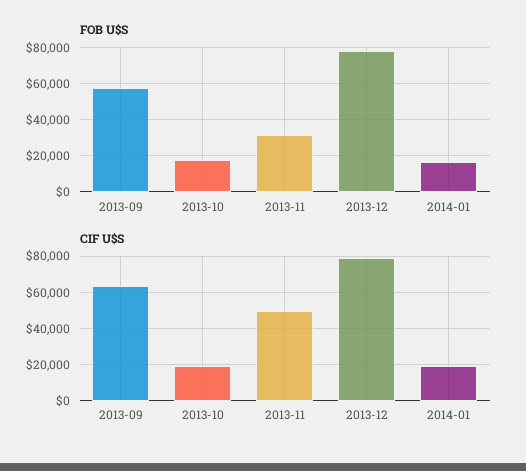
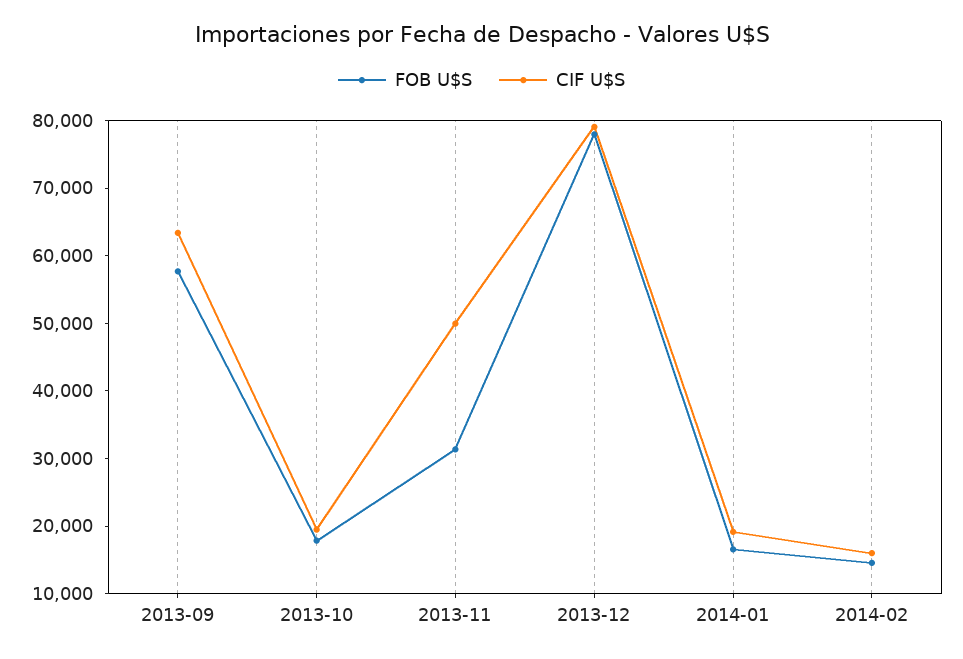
FOB U$S, 2014-02: none -> 14000
CIF U$S, 2014-02: none -> 16000

